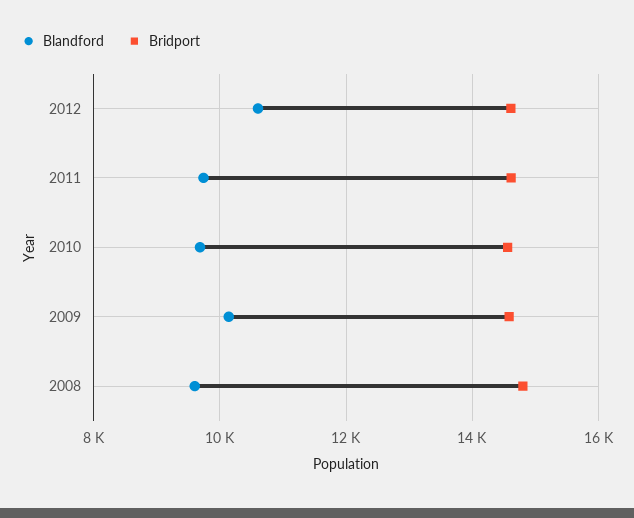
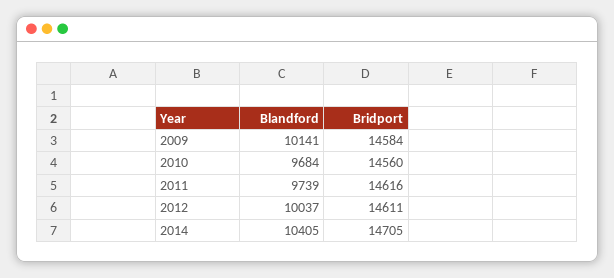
Blandford, 2012: 10600 -> 10037
Blandford, 2008: 9600 -> none
Bridport, 2008: 14800 -> none
Blandford, 2014: none -> 10405
Bridport, 2014: none -> 14705

